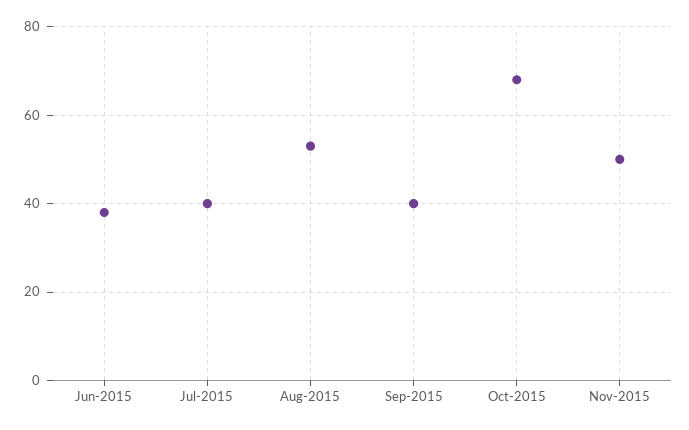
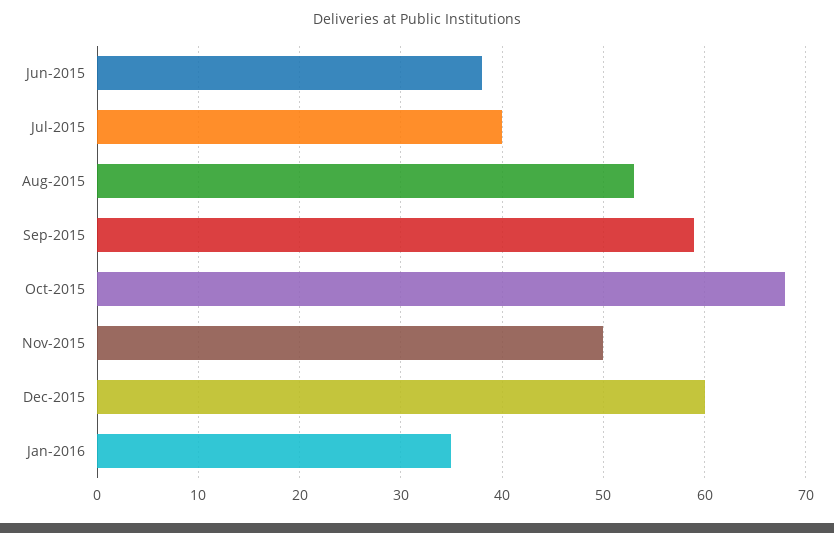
Sep-2015: 40 -> 59
Dec-2015: none -> 60
Jan-2016: none -> 35

